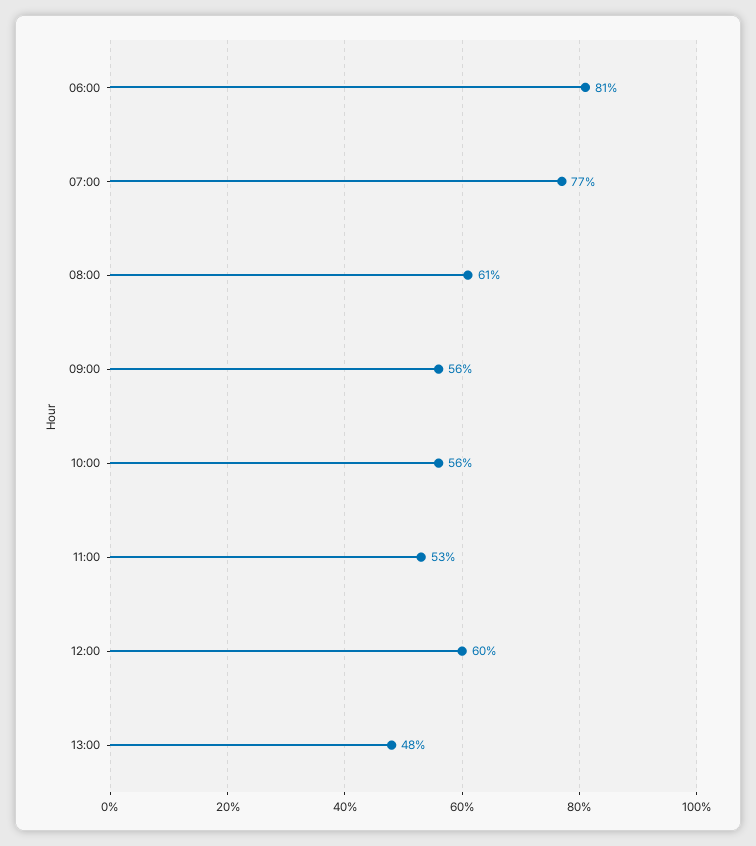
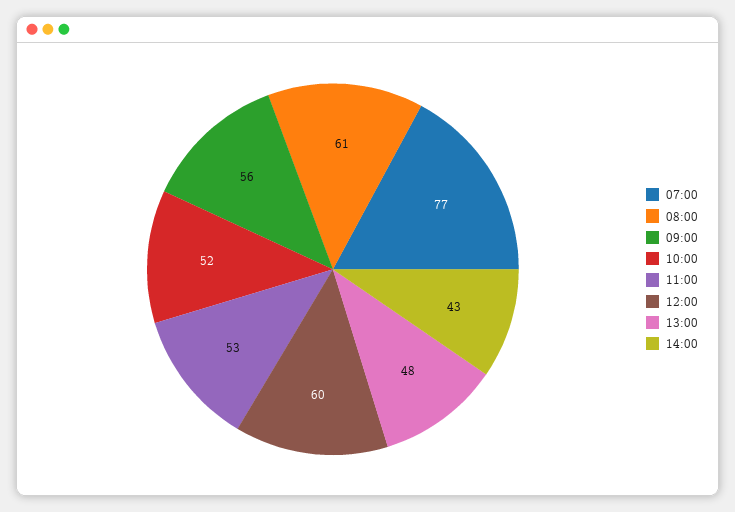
06:00: 81 -> none
10:00: 56 -> 52
14:00: none -> 43

